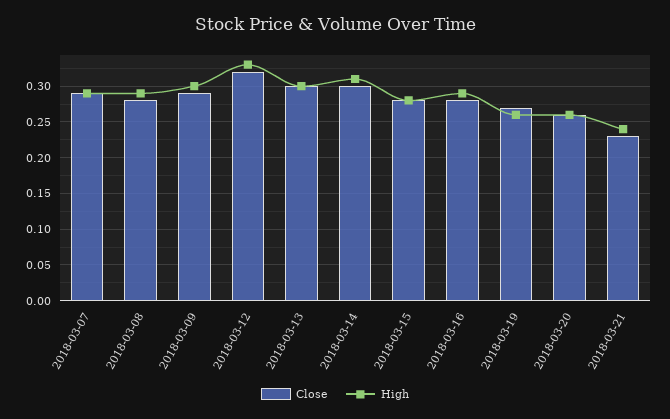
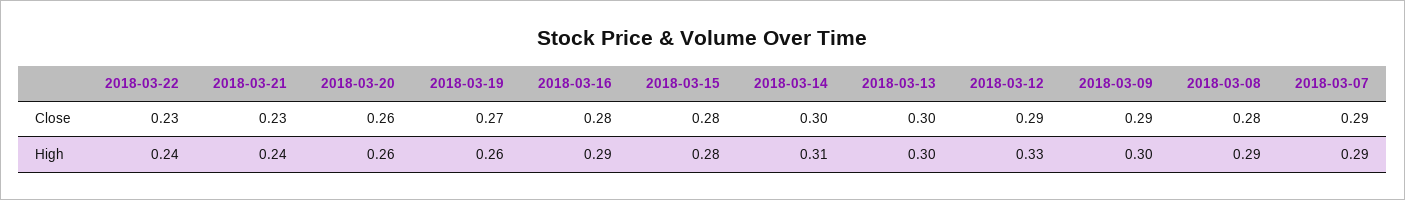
Close, 2018-03-12: 0.32 -> 0.29
Close, 2018-03-22: none -> 0.23
High, 2018-03-22: none -> 0.24

